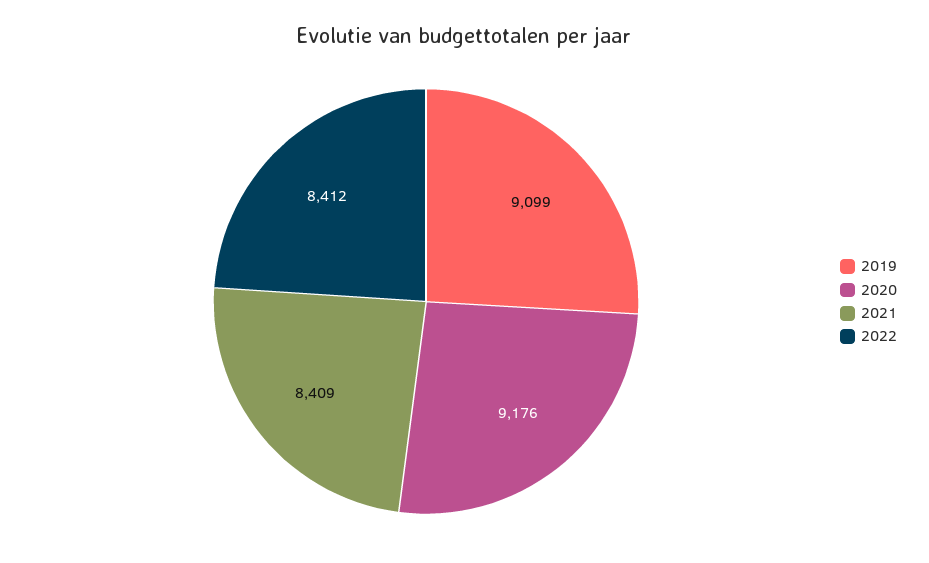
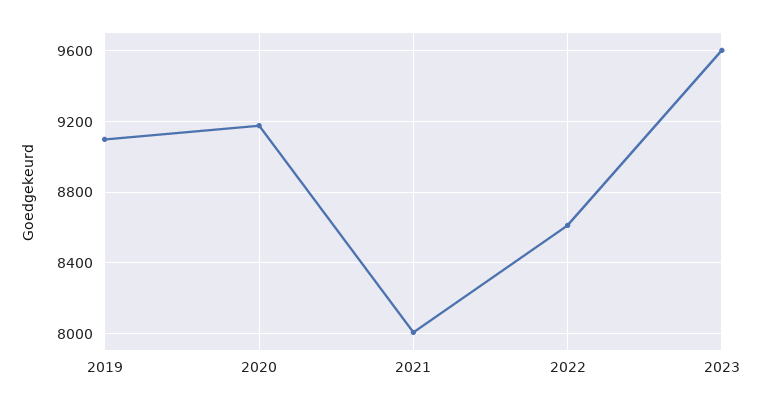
2021: 8409 -> 8000
2022: 8412 -> 8600
2023: none -> 9600

